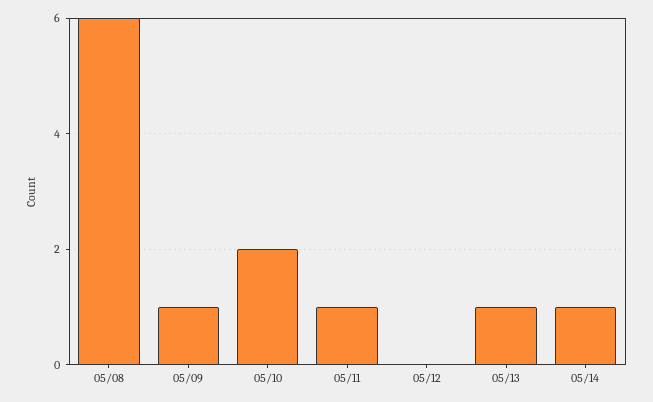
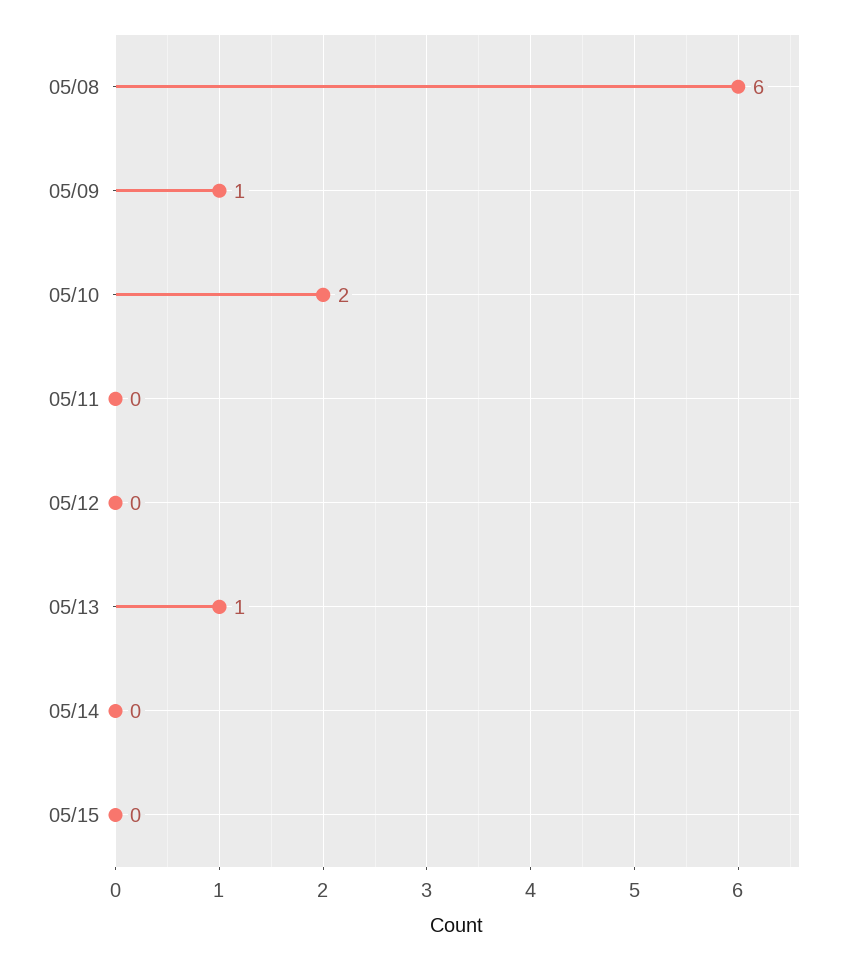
05/11: 1 -> 0
05/14: 1 -> 0
05/15: none -> 0

